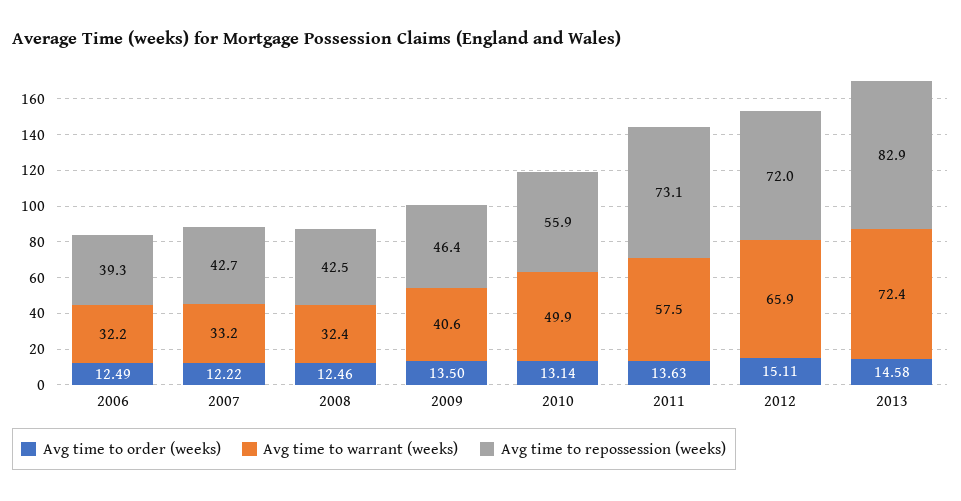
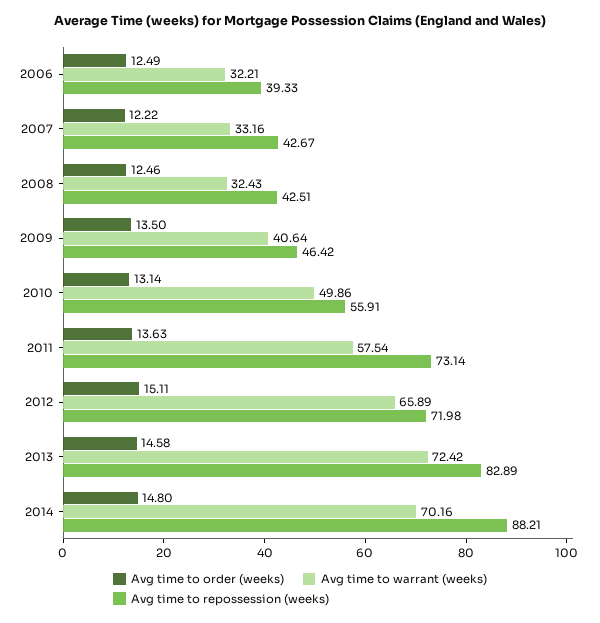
Avg time to order (weeks), 2014: none -> 14.8
Avg time to warrant (weeks), 2014: none -> 70.16
Avg time to repossession (weeks), 2014: none -> 88.21

